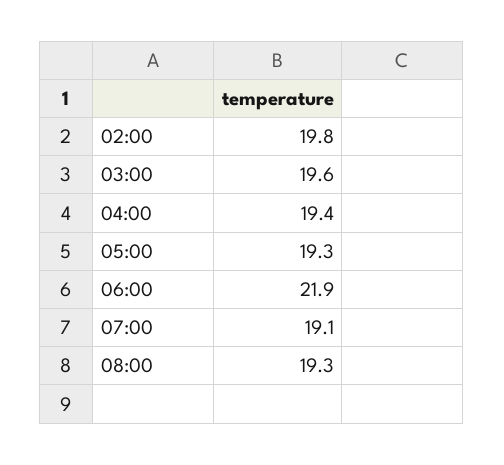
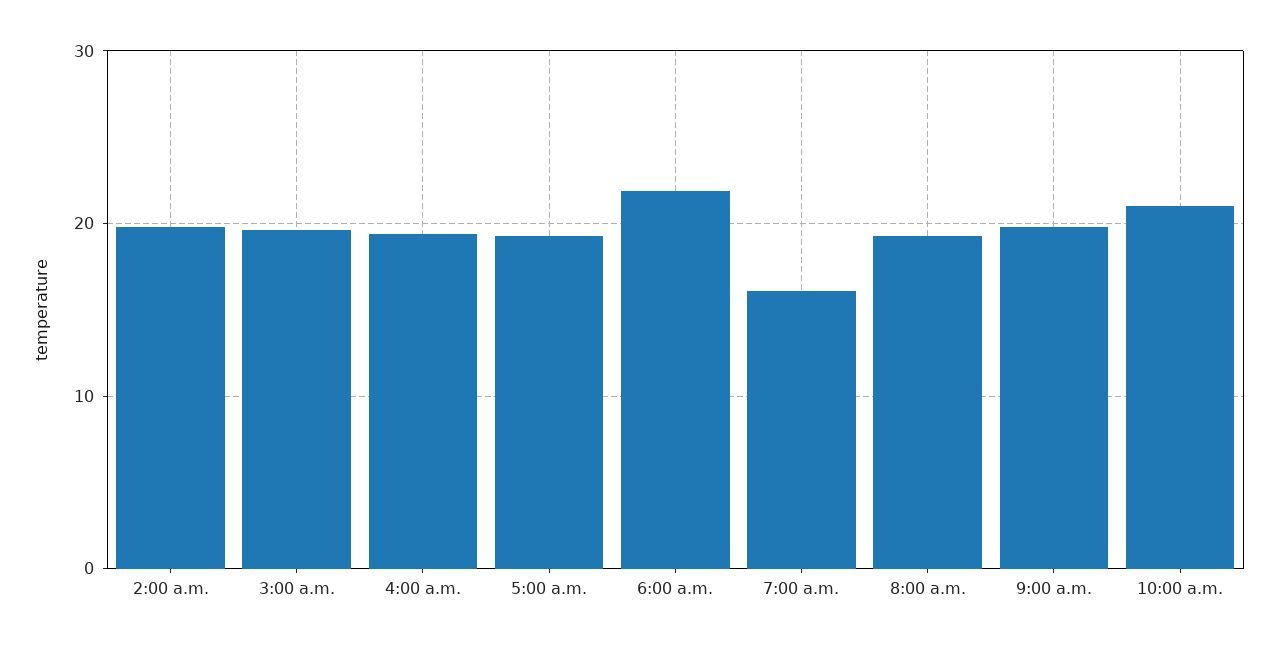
07:00: 19.1 -> 16
9:00 a.m.: none -> 20
10:00 a.m.: none -> 21

